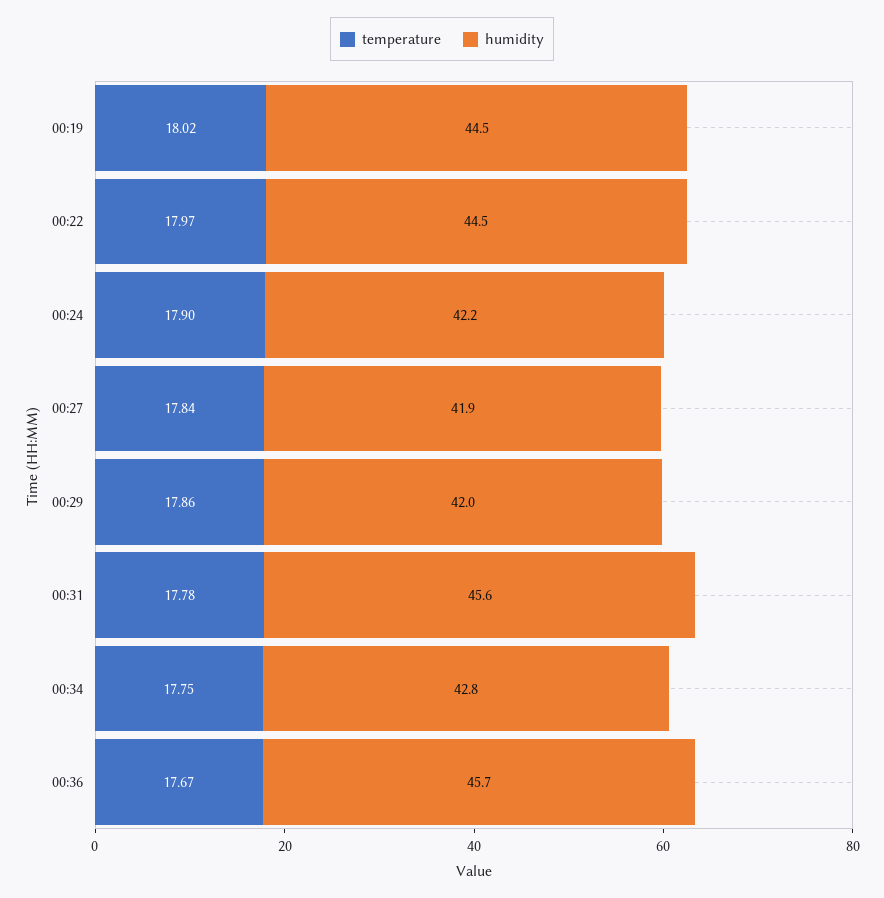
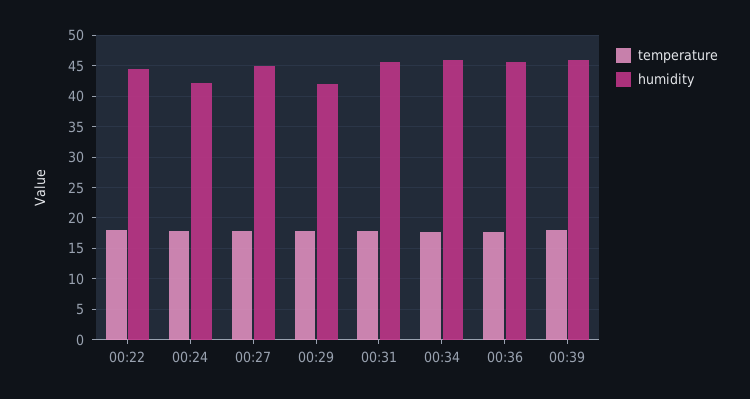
temperature, 00:19: 18.02 -> none
humidity, 00:19: 44.5 -> none
humidity, 00:27: 41.9 -> 45
humidity, 00:34: 42.8 -> 46
temperature, 00:39: none -> 18
humidity, 00:39: none -> 46

